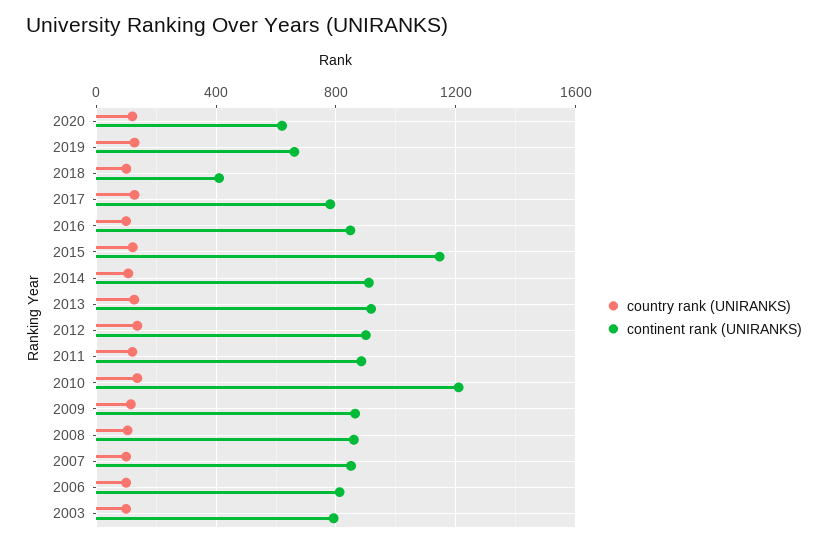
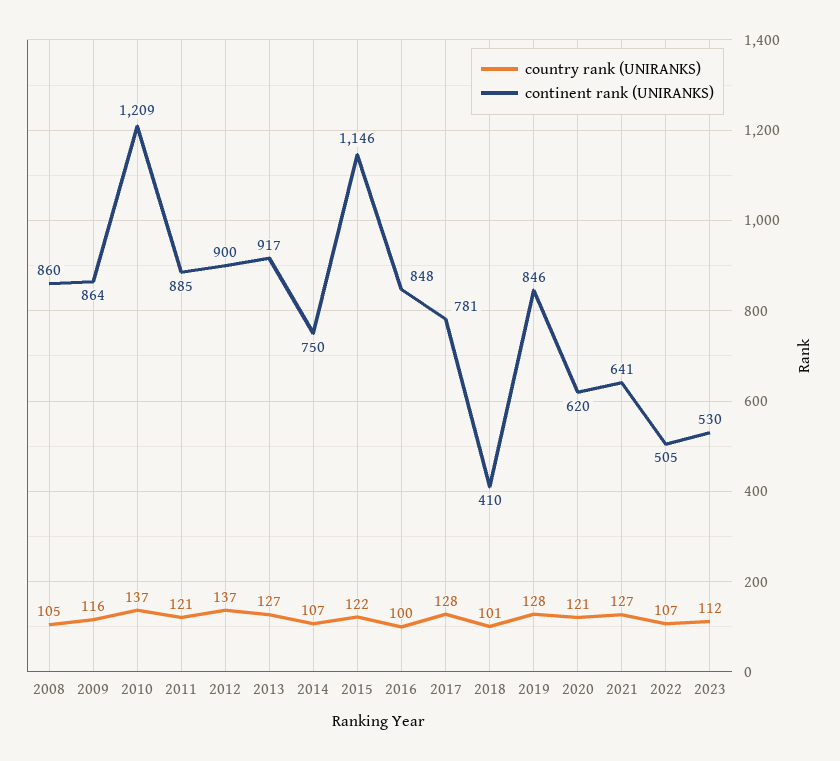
continent rank (UNIRANKS), 2019: 650 -> 846
continent rank (UNIRANKS), 2014: 900 -> 750
country rank (UNIRANKS), 2007: 100 -> none
continent rank (UNIRANKS), 2007: 850 -> none
country rank (UNIRANKS), 2006: 100 -> none
continent rank (UNIRANKS), 2006: 800 -> none
country rank (UNIRANKS), 2003: 100 -> none
continent rank (UNIRANKS), 2003: 800 -> none
country rank (UNIRANKS), 2021: none -> 127
continent rank (UNIRANKS), 2021: none -> 641
country rank (UNIRANKS), 2022: none -> 107
continent rank (UNIRANKS), 2022: none -> 505
country rank (UNIRANKS), 2023: none -> 112
continent rank (UNIRANKS), 2023: none -> 530

